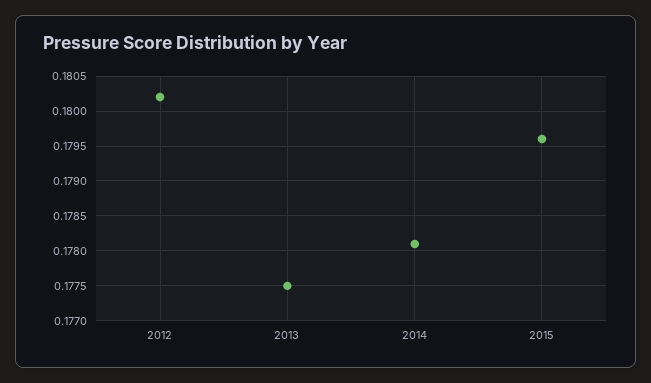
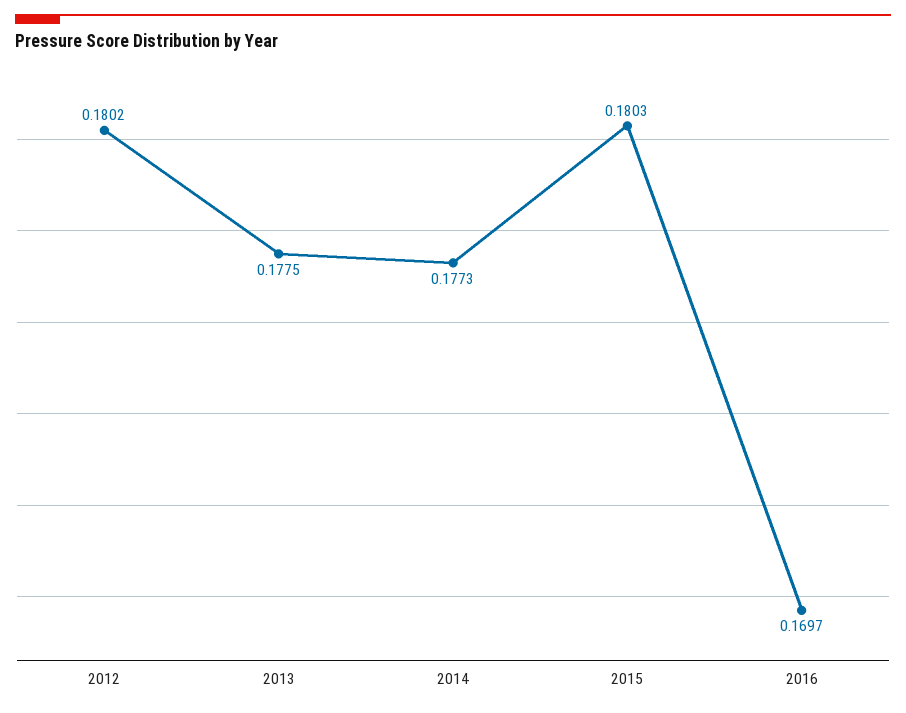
2014: 0.1781 -> 0.1773
2015: 0.1796 -> 0.1803
2016: none -> 0.1697

